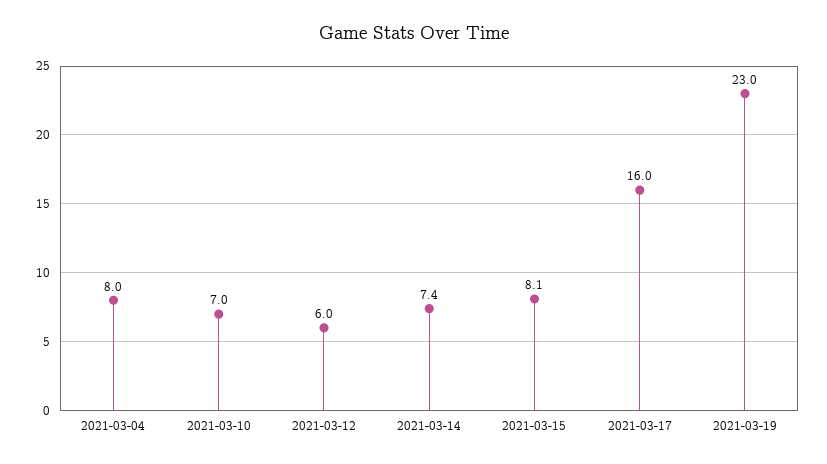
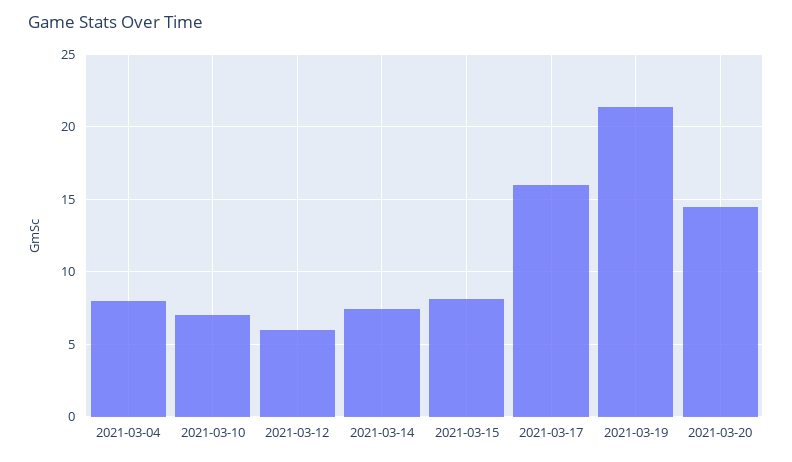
2021-03-19: 23 -> 21.5
2021-03-20: none -> 14.5

